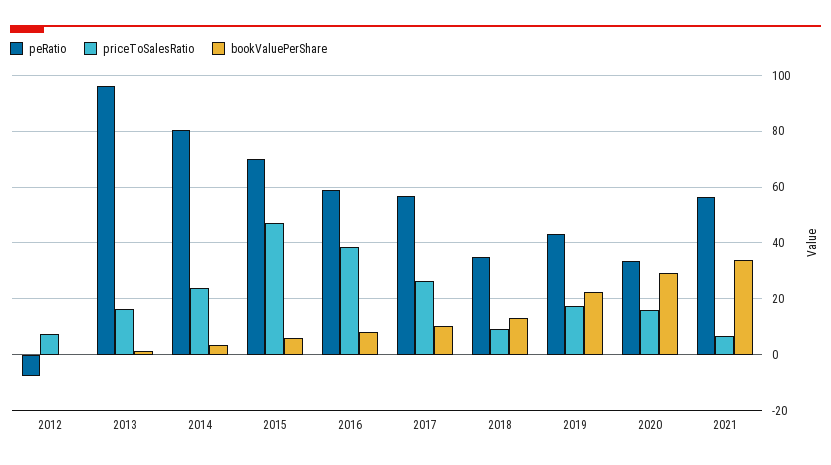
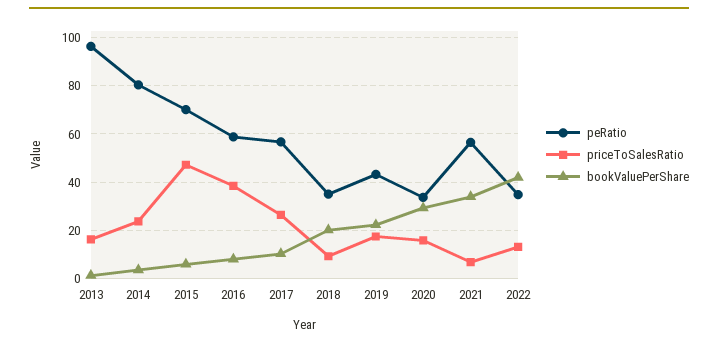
peRatio, 2012: -7.5 -> none
priceToSalesRatio, 2012: 7.5 -> none
bookValuePerShare, 2012: 0 -> none
bookValuePerShare, 2018: 12.5 -> 20
peRatio, 2022: none -> 35
priceToSalesRatio, 2022: none -> 12.5
bookValuePerShare, 2022: none -> 42.5

